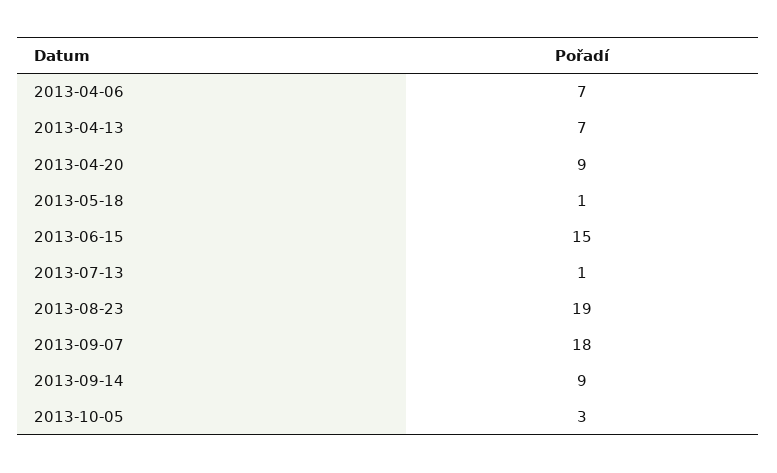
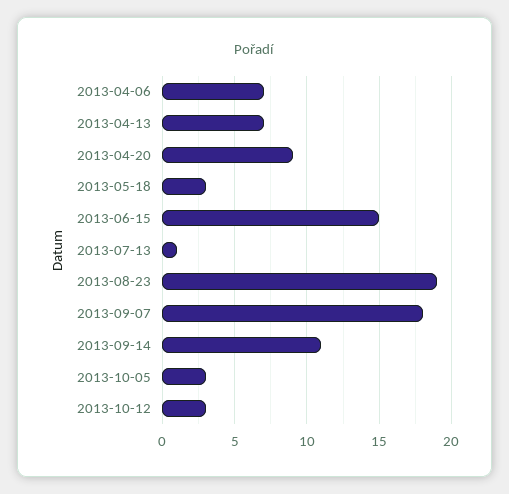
2013-05-18: 1 -> 3
2013-09-14: 9 -> 11
2013-10-12: none -> 3

